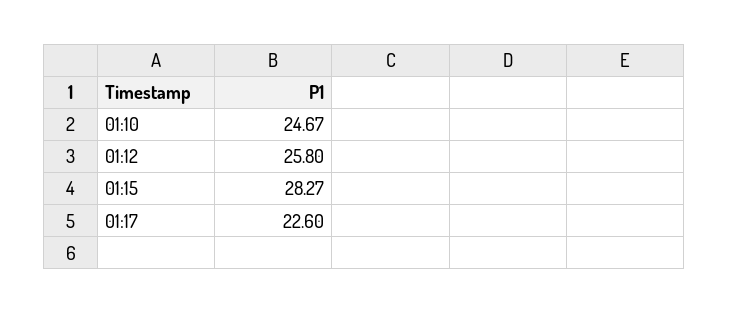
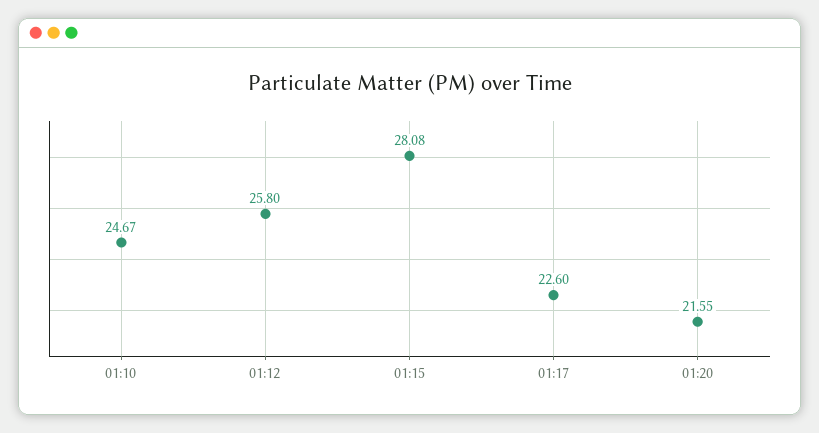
01:15: 28.27 -> 28.08
01:20: none -> 21.55

